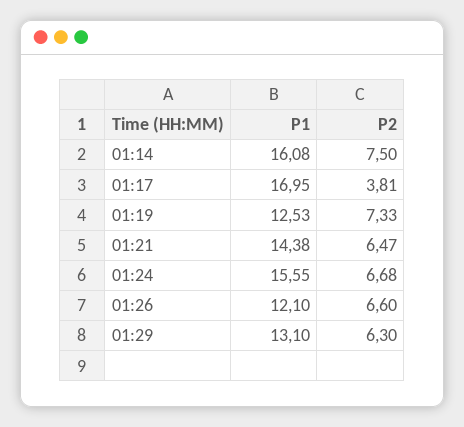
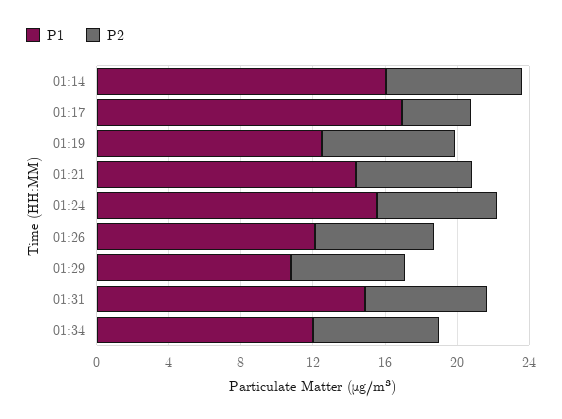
P1, 01:29: 13.1 -> 11
P1, 01:31: none -> 15
P2, 01:31: none -> 7
P1, 01:34: none -> 12
P2, 01:34: none -> 7

